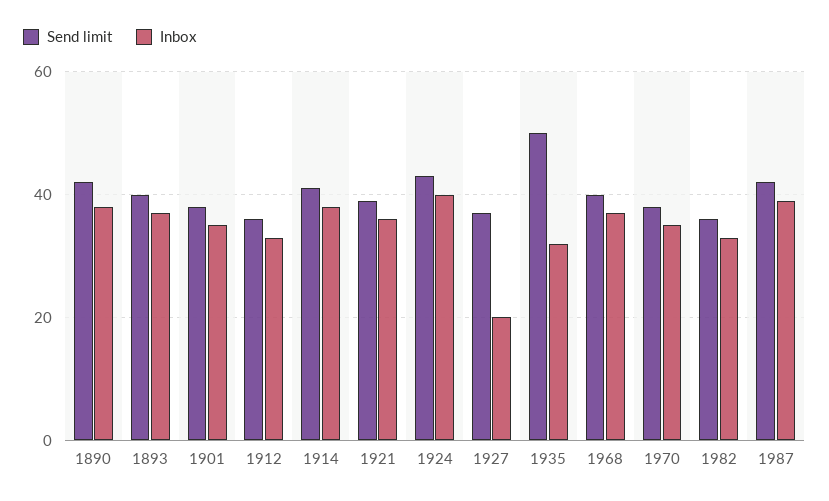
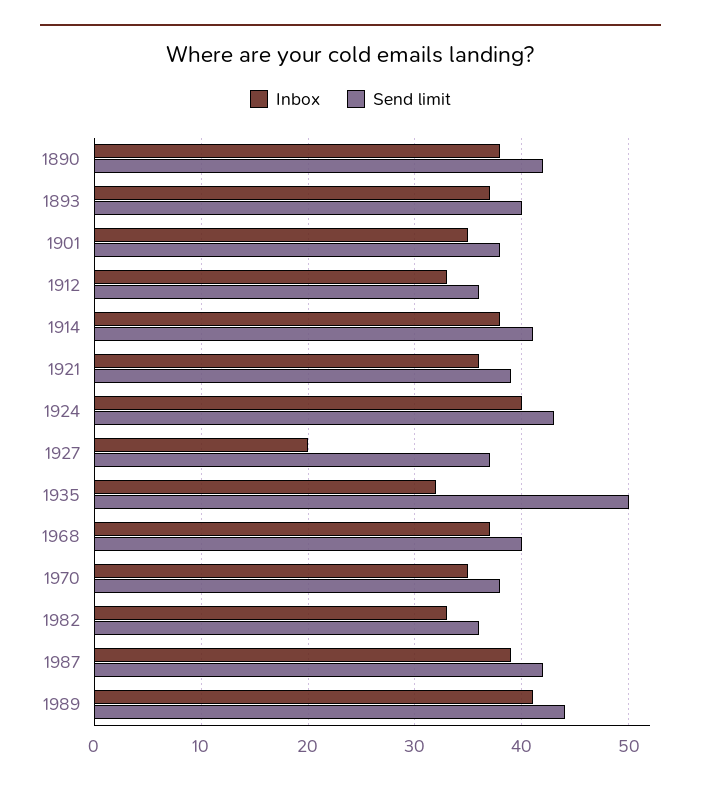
Inbox, 1989: none -> 41
Send limit, 1989: none -> 44

